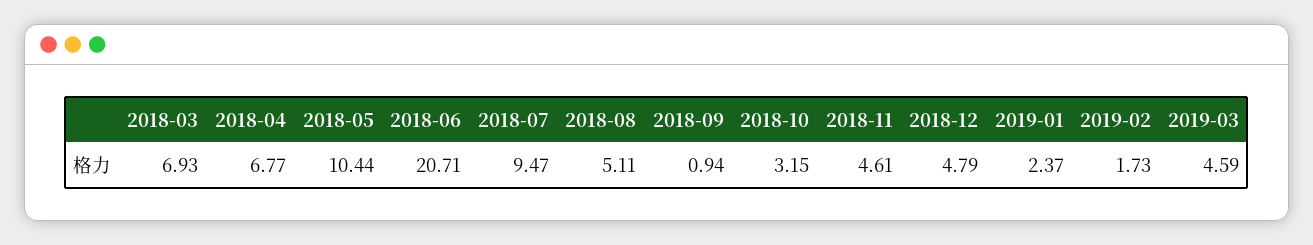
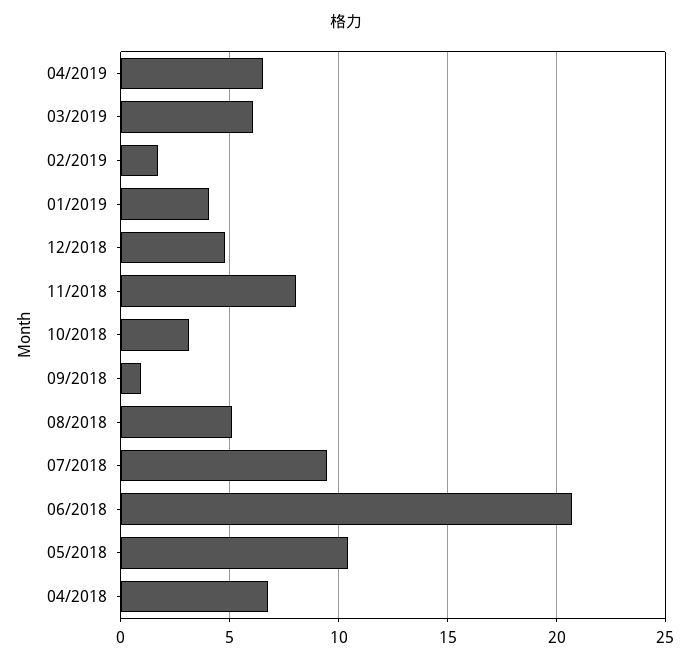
2018-03: 6.93 -> none
2018-11: 4.61 -> 8
2019-01: 2.37 -> 4
2019-03: 4.59 -> 6
04/2019: none -> 6.5

